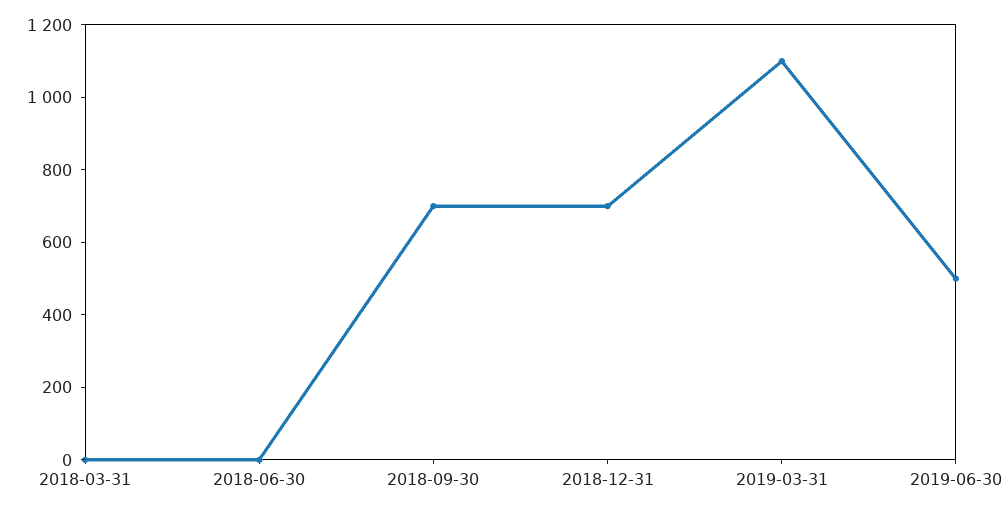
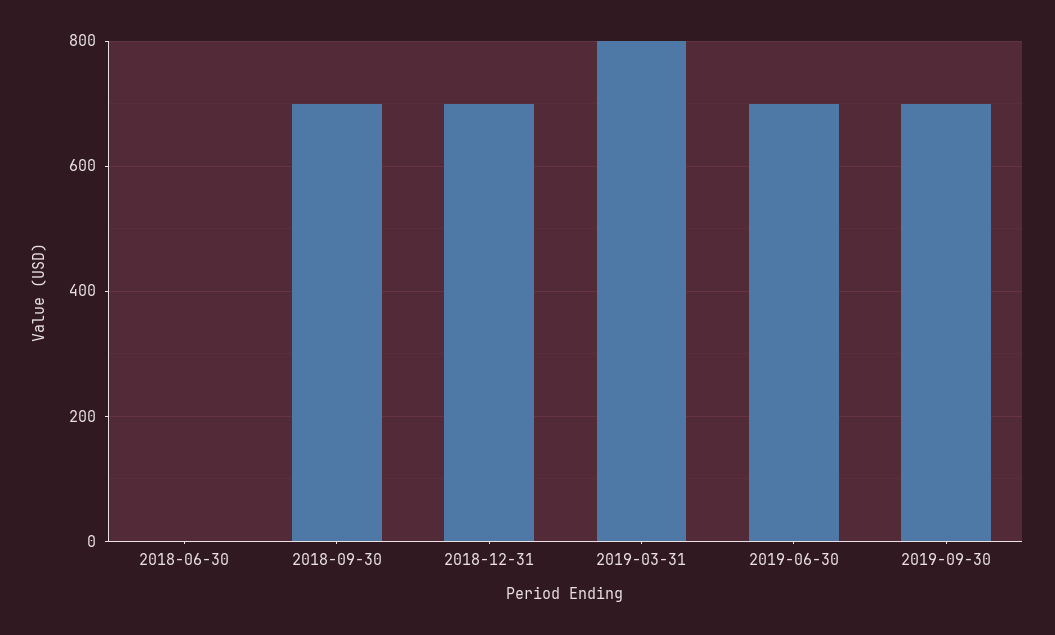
2018-03-31: 0 -> none
2019-03-31: 1100 -> 800
2019-06-30: 500 -> 700
2019-09-30: none -> 700

